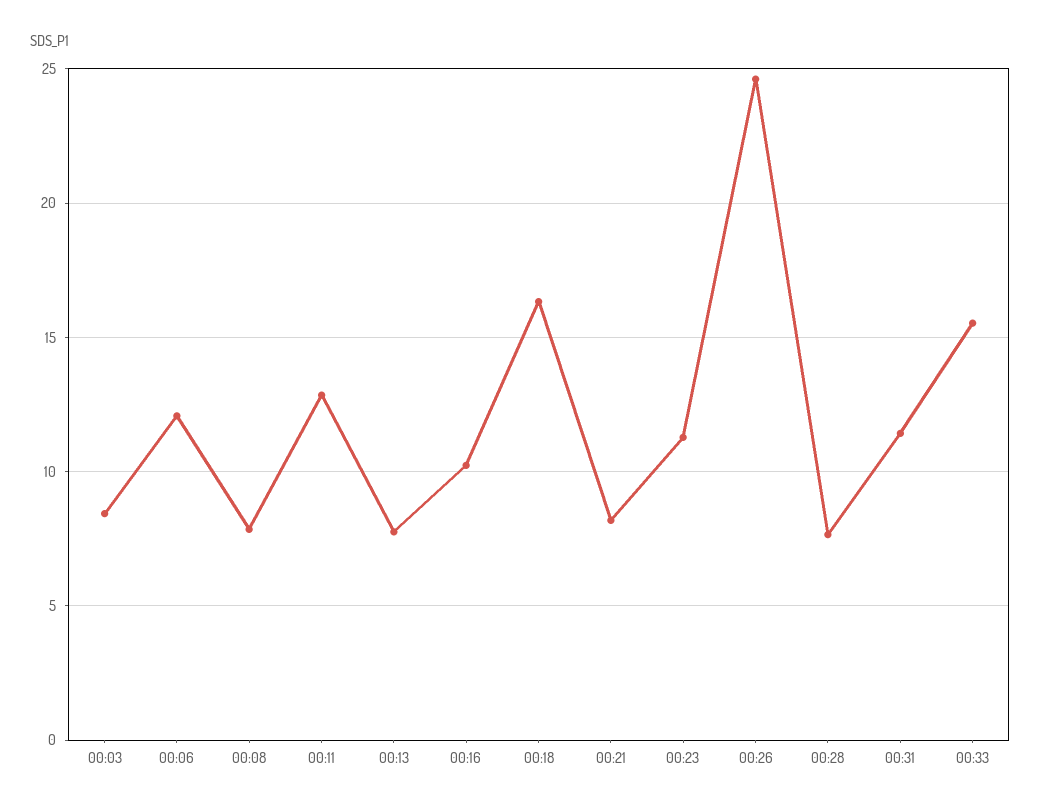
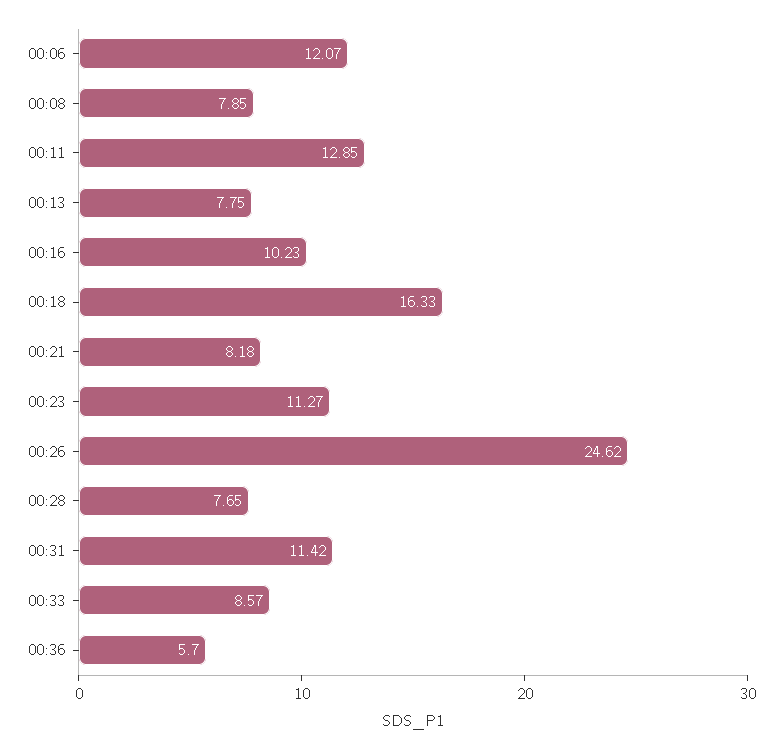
00:03: 8.5 -> none
00:33: 15.5 -> 8.57
00:36: none -> 5.7

